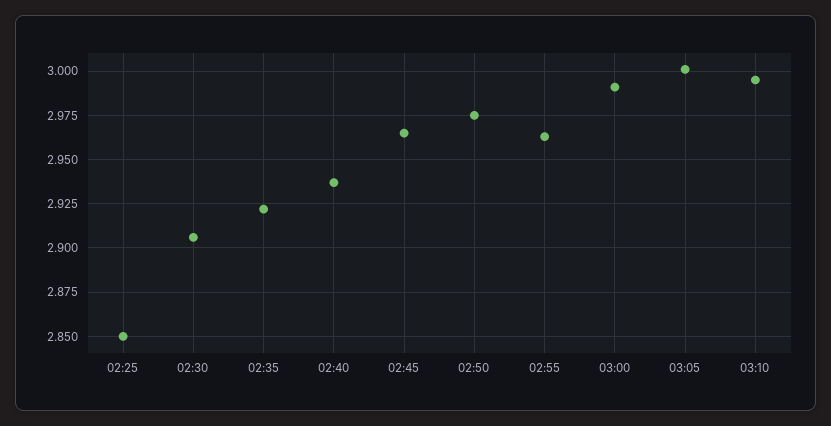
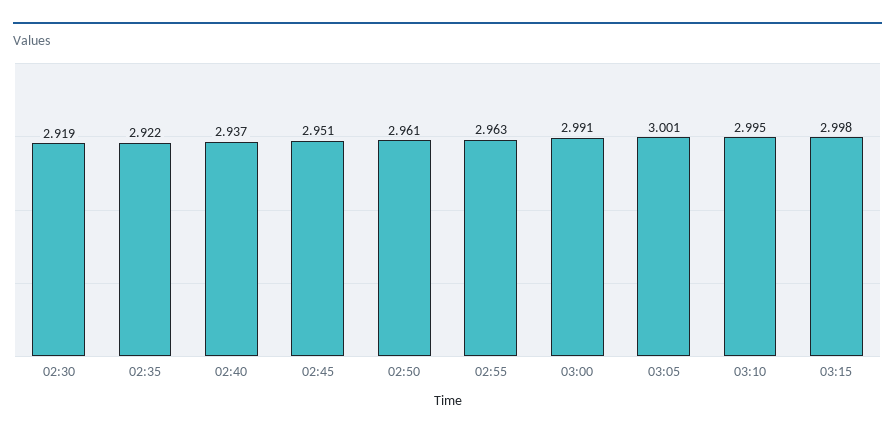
02:25: 2.85 -> none
02:30: 2.905 -> 2.919
02:45: 2.965 -> 2.951
02:50: 2.975 -> 2.961
03:15: none -> 2.998

